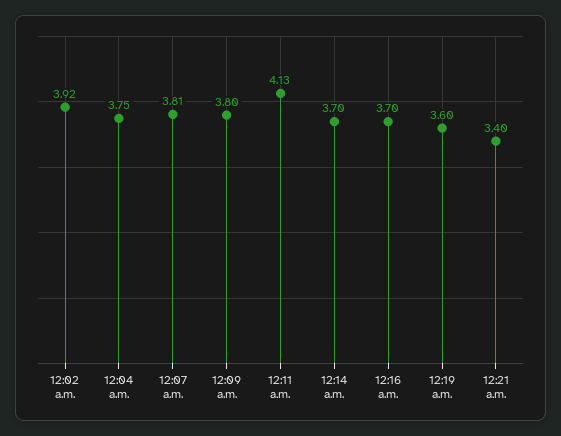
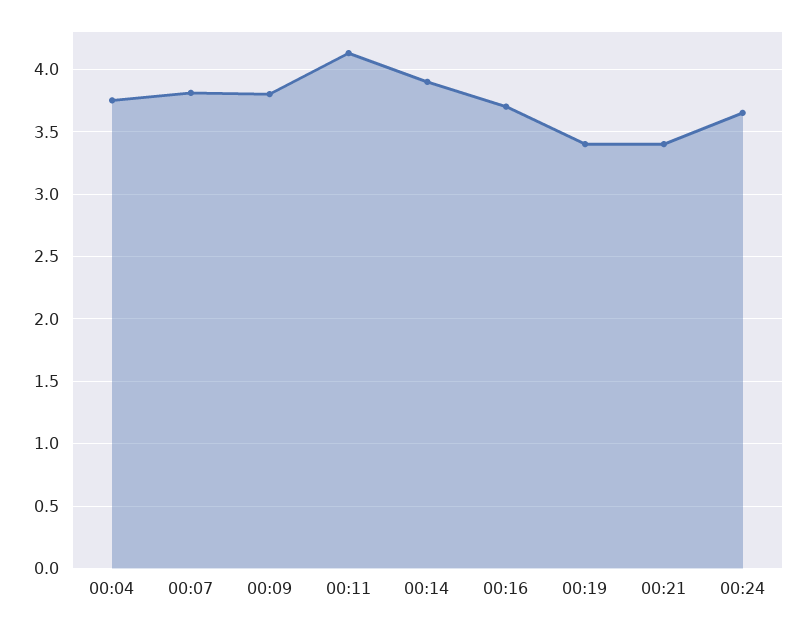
12:02 a.m.: 3.92 -> none
12:14 a.m.: 3.7 -> 3.9
12:19 a.m.: 3.6 -> 3.4
00:24: none -> 3.65

